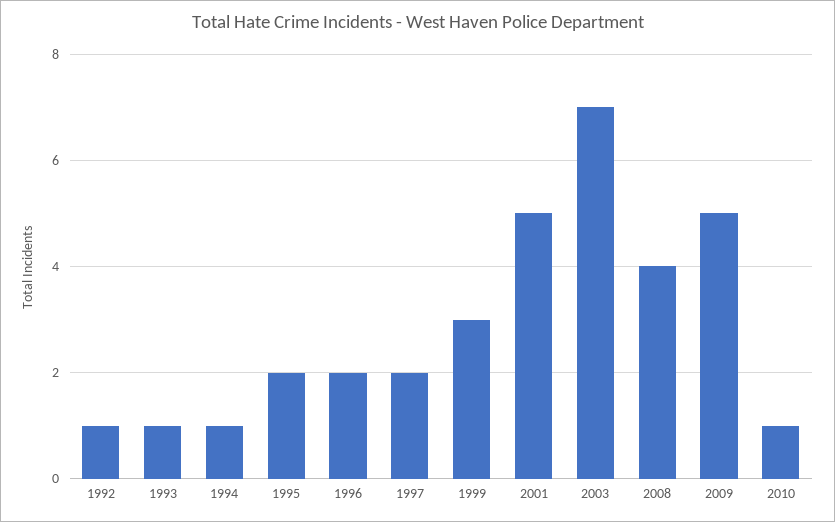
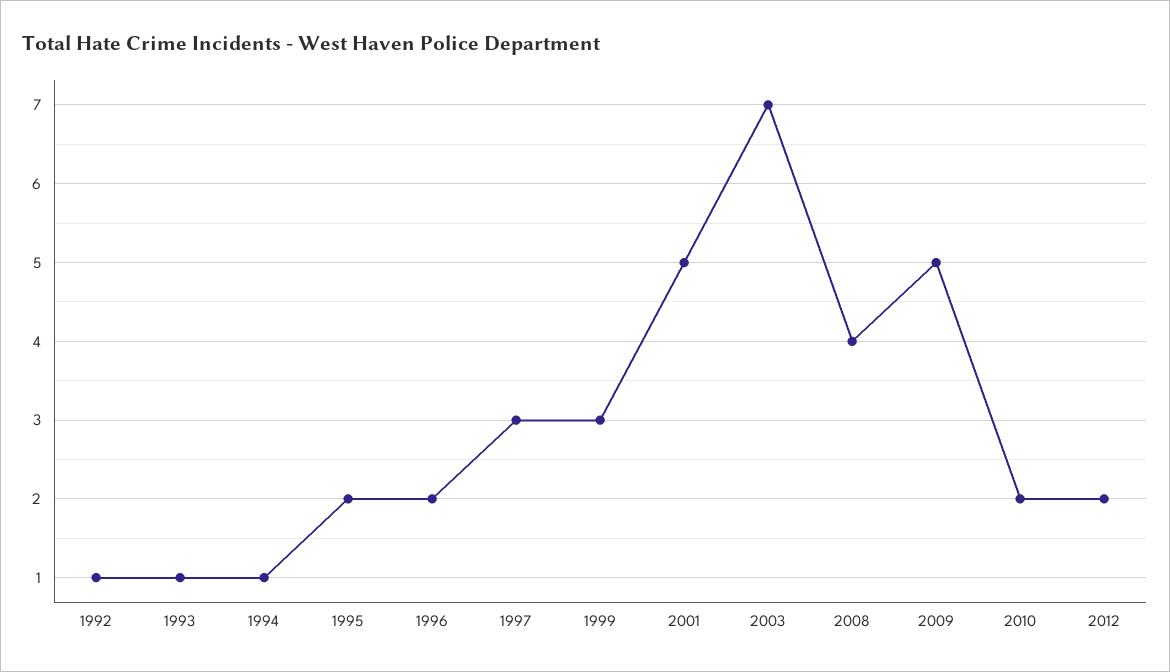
1997: 2 -> 3
2010: 1 -> 2
2012: none -> 2

